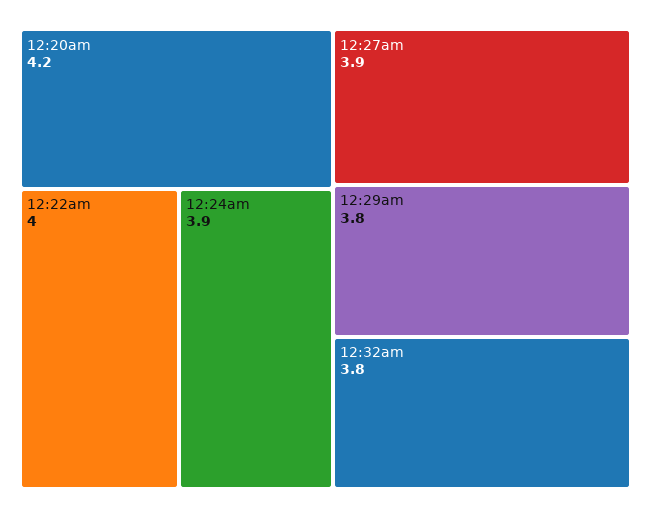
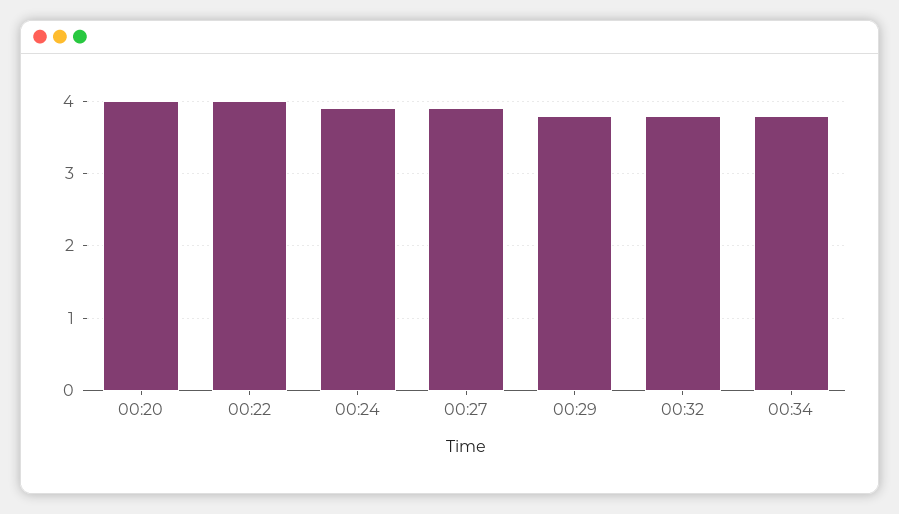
12:20am: 4.2 -> 4
00:34: none -> 3.8

